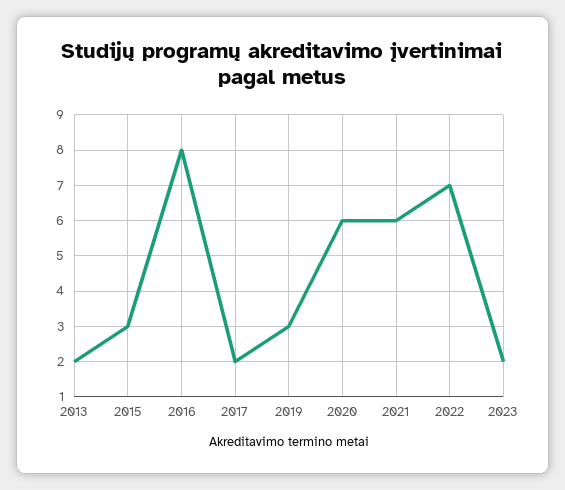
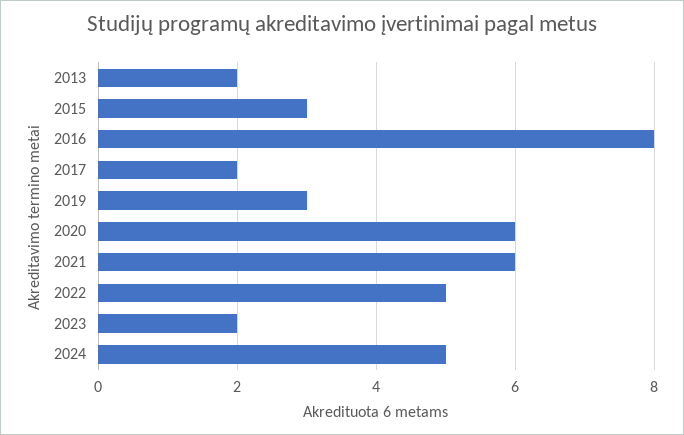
2022: 7 -> 5
2024: none -> 5

